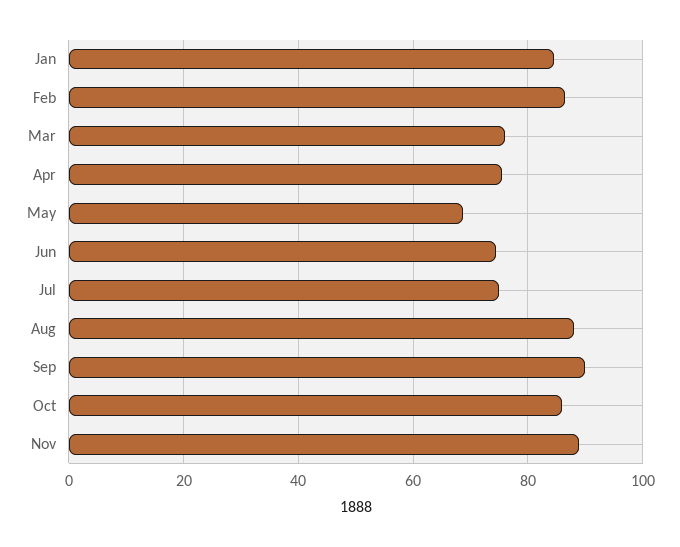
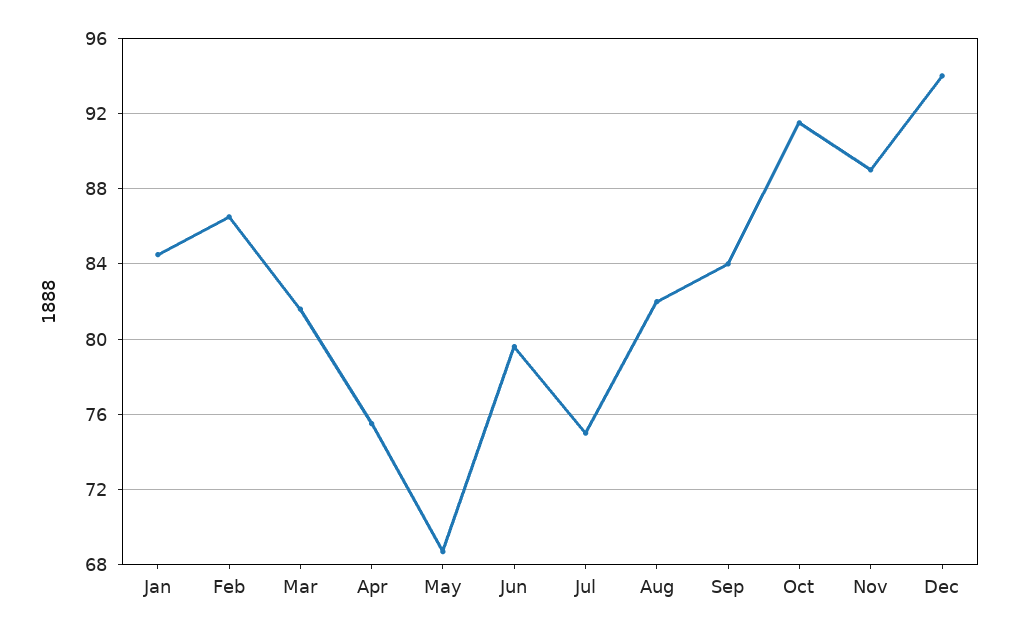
Mar: 76 -> 81.5
Jun: 74 -> 79.5
Aug: 88 -> 82
Sep: 90 -> 84
Oct: 86 -> 91.5
Dec: none -> 94

